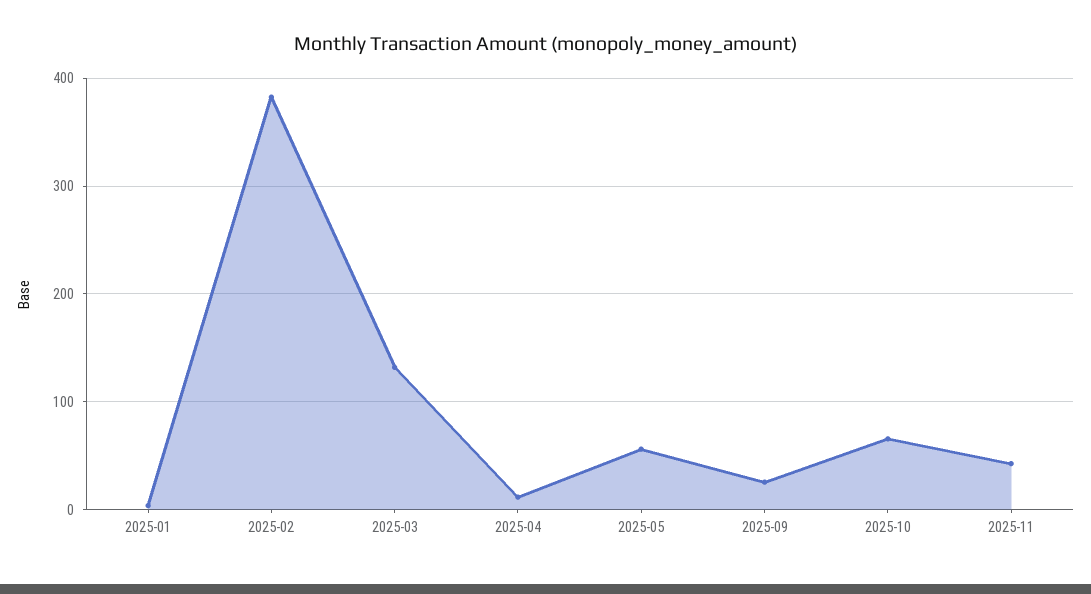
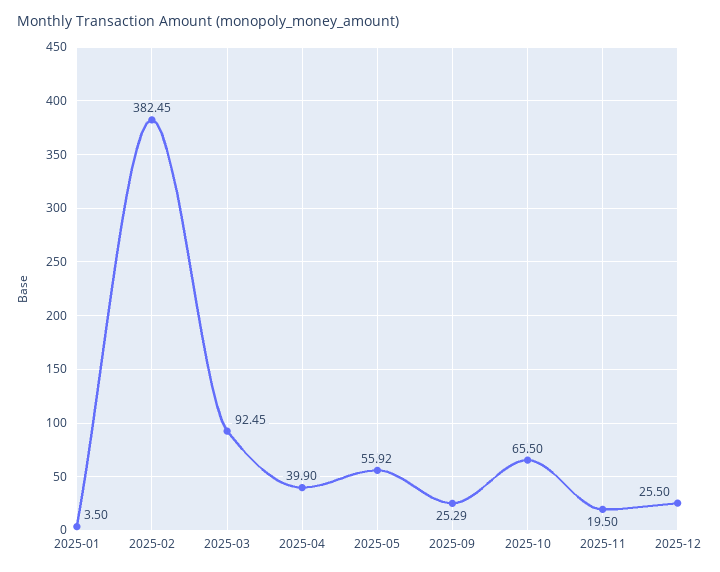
2025-03: 130 -> 92.45
2025-04: 10 -> 39.9
2025-11: 40 -> 19.5
2025-12: none -> 25.5

